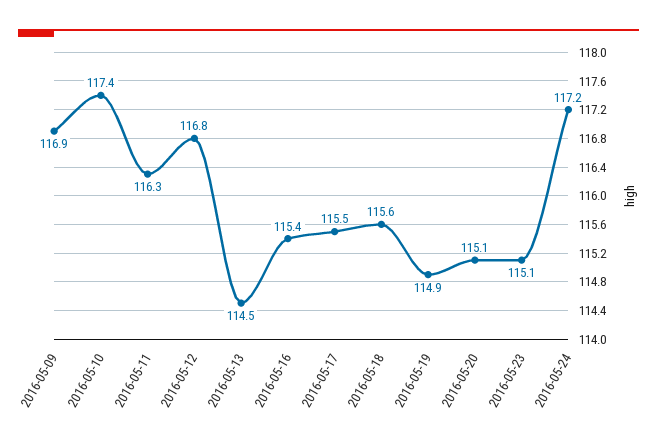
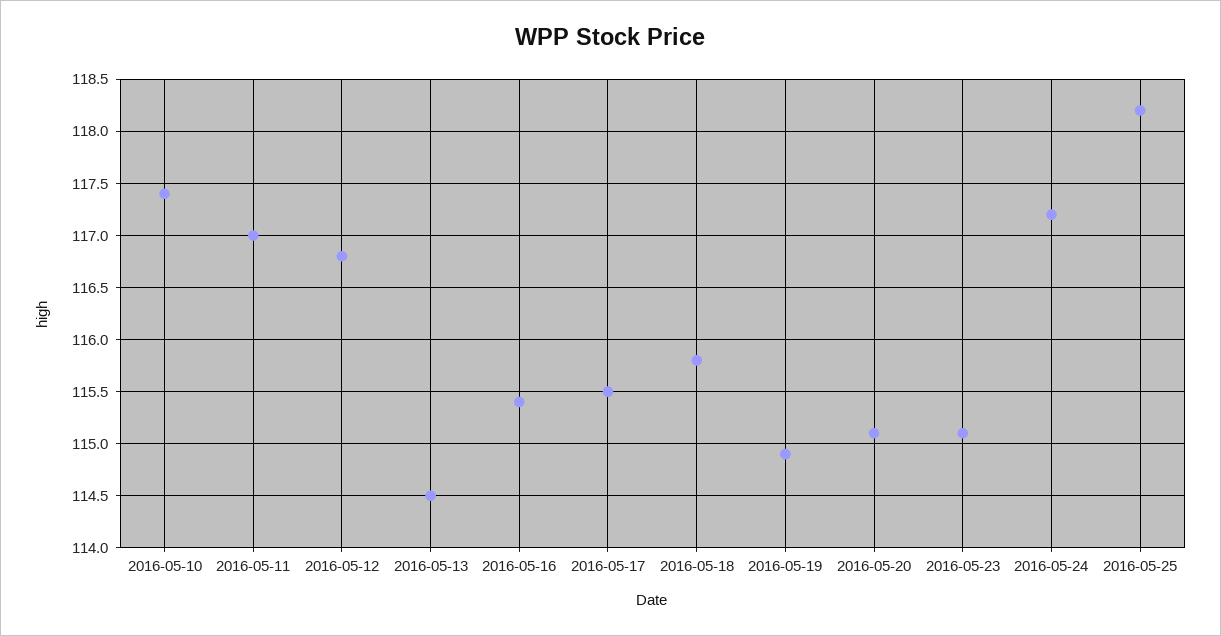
2016-05-09: 116.9 -> none
2016-05-11: 116.3 -> 117
2016-05-18: 115.6 -> 115.8
2016-05-25: none -> 118.2

